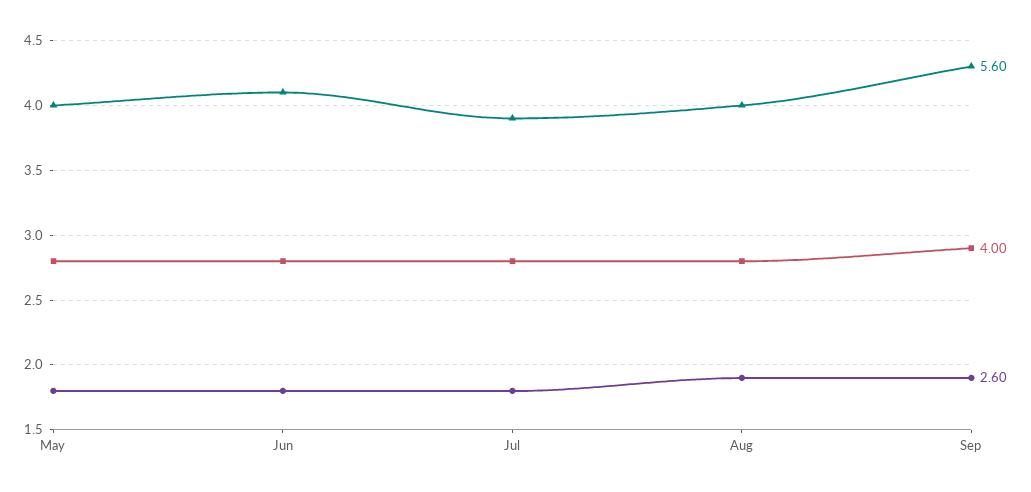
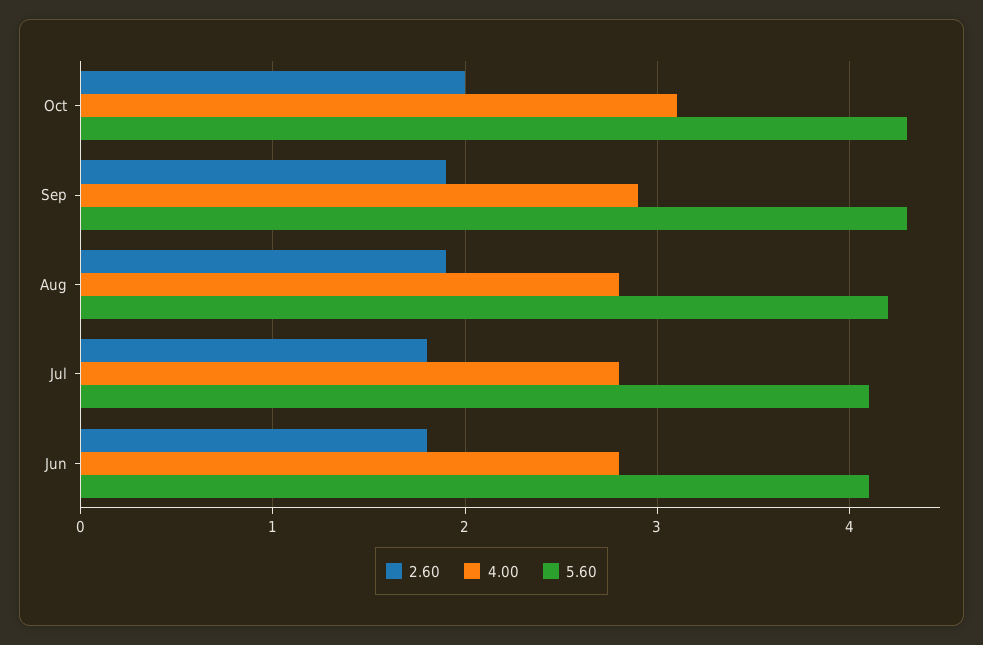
5.60, May: 4 -> none
4.00, May: 2.8 -> none
2.60, May: 1.8 -> none
5.60, Jul: 3.9 -> 4.1
5.60, Aug: 4 -> 4.2
2.60, Oct: none -> 2
4.00, Oct: none -> 3.1
5.60, Oct: none -> 4.3

